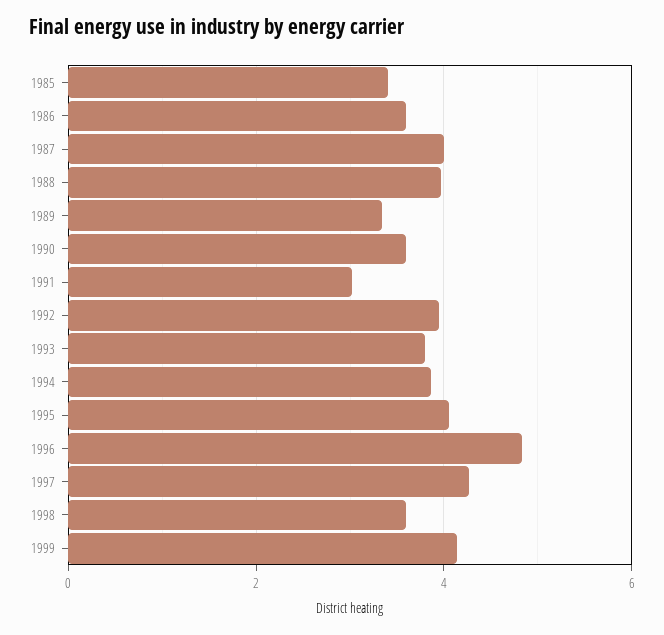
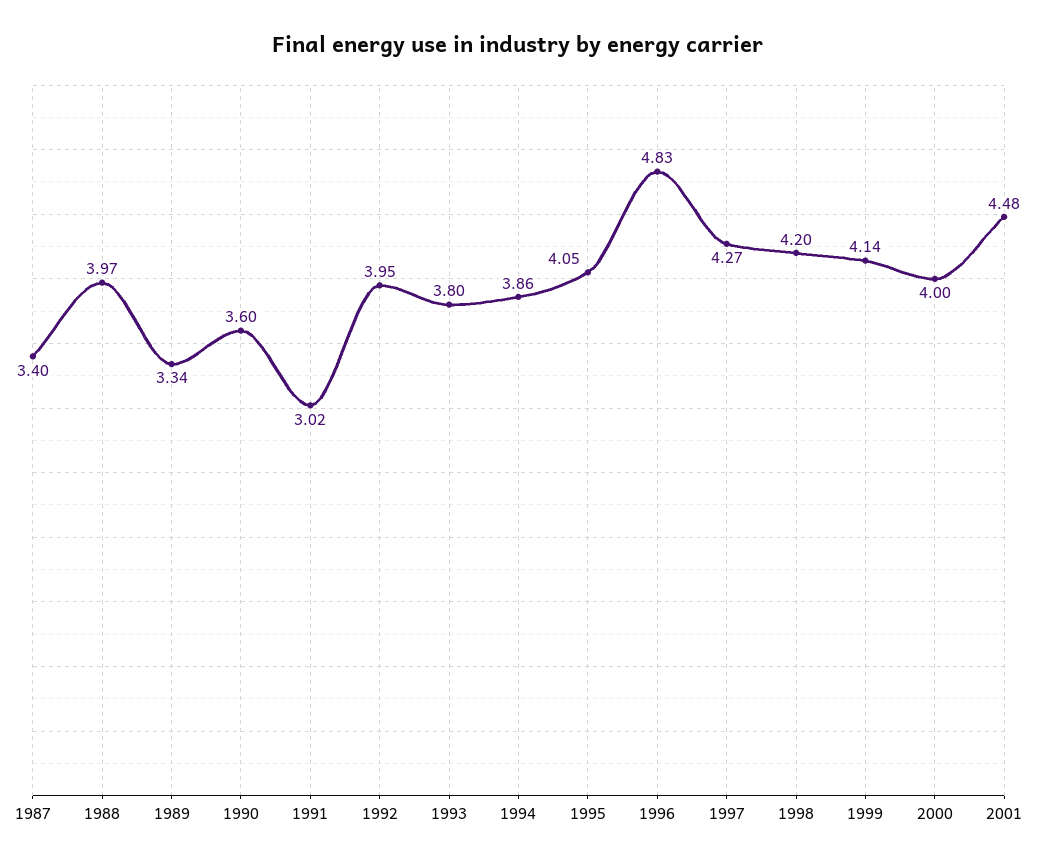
1985: 3.4 -> none
1986: 3.6 -> none
1987: 4 -> 3.4
1998: 3.6 -> 4.2
2000: none -> 4
2001: none -> 4.48

